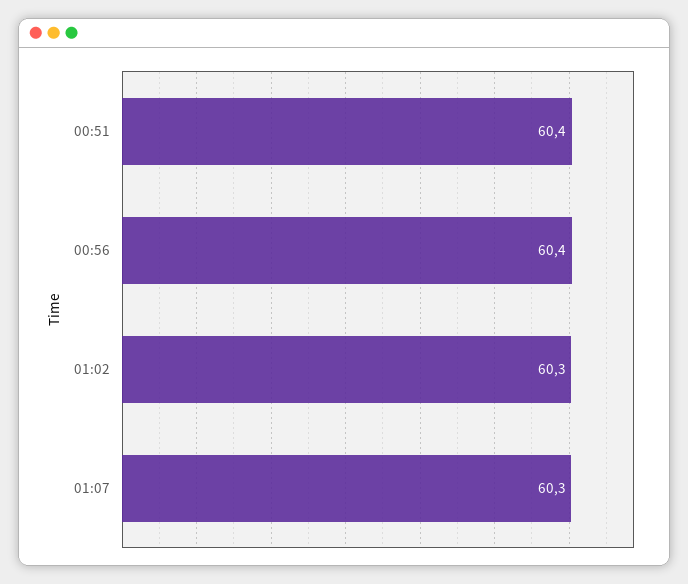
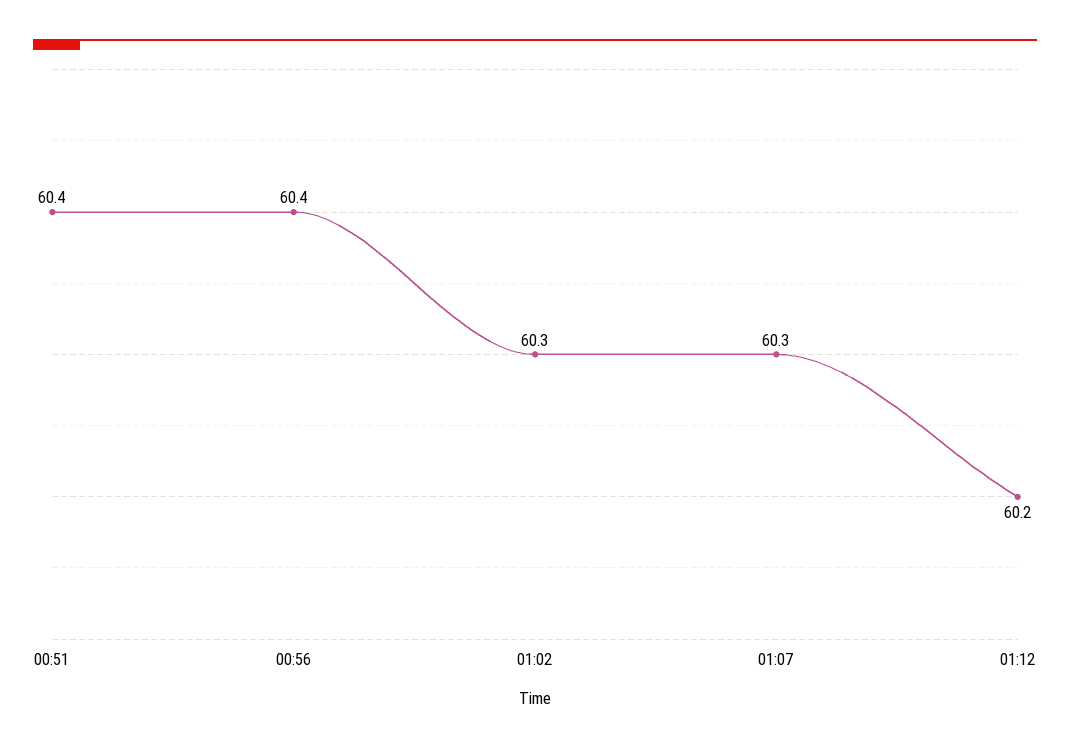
01:12: none -> 60.2

